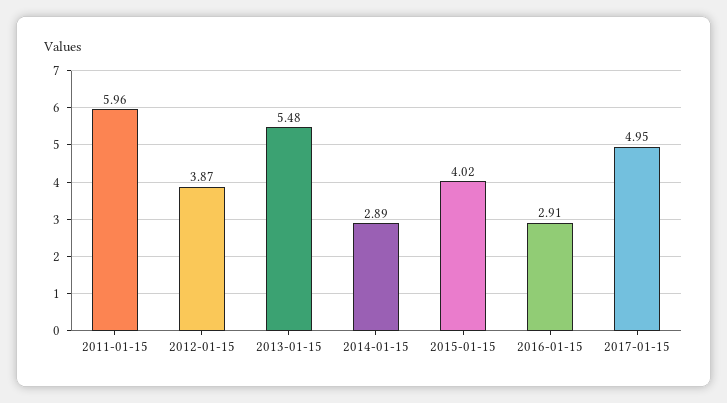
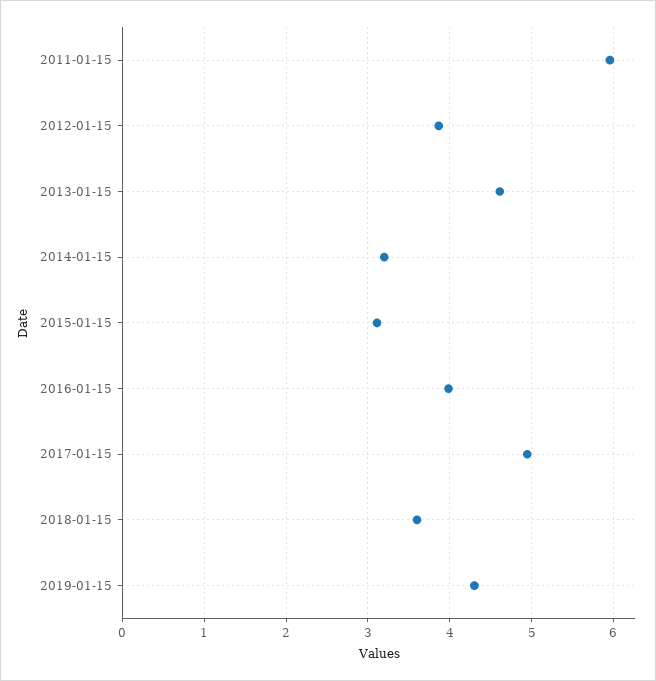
2013-01-15: 5.48 -> 4.6
2014-01-15: 2.89 -> 3.2
2015-01-15: 4.02 -> 3.1
2016-01-15: 2.91 -> 4
2018-01-15: none -> 3.6
2019-01-15: none -> 4.3

